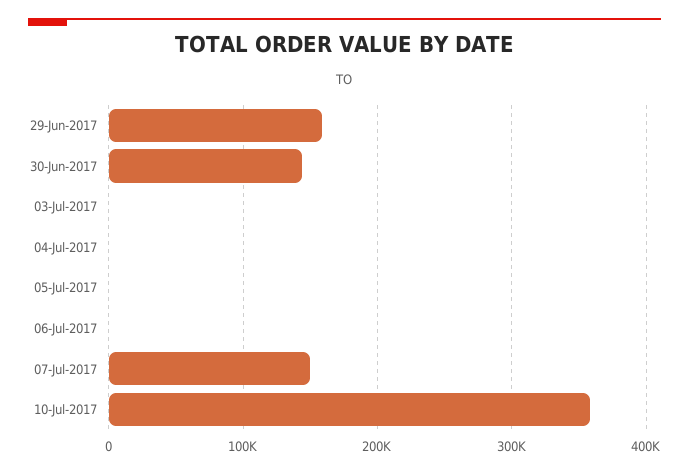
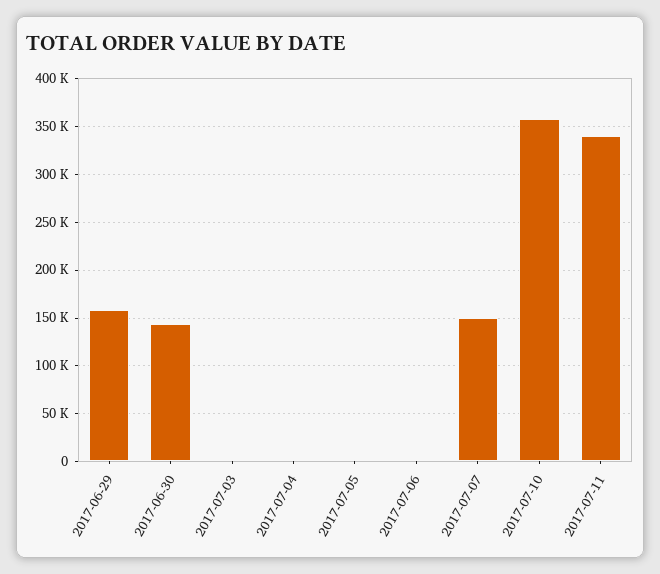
2017-07-11: none -> 340000

